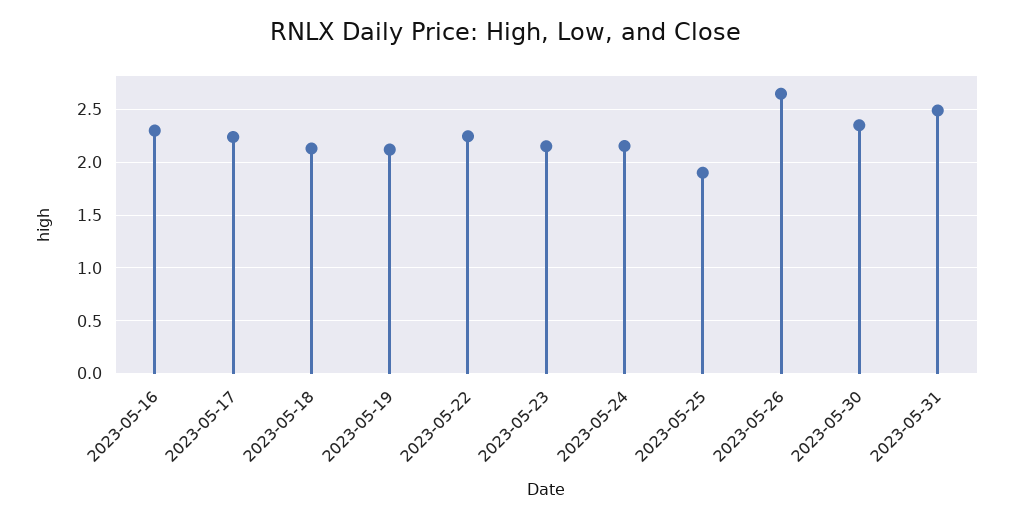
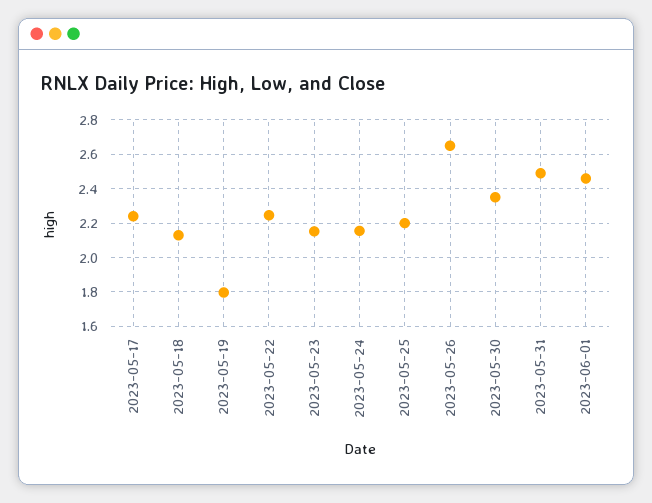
2023-05-16: 2.3 -> none
2023-05-19: 2.1 -> 1.8
2023-05-25: 1.9 -> 2.2
2023-06-01: none -> 2.45

